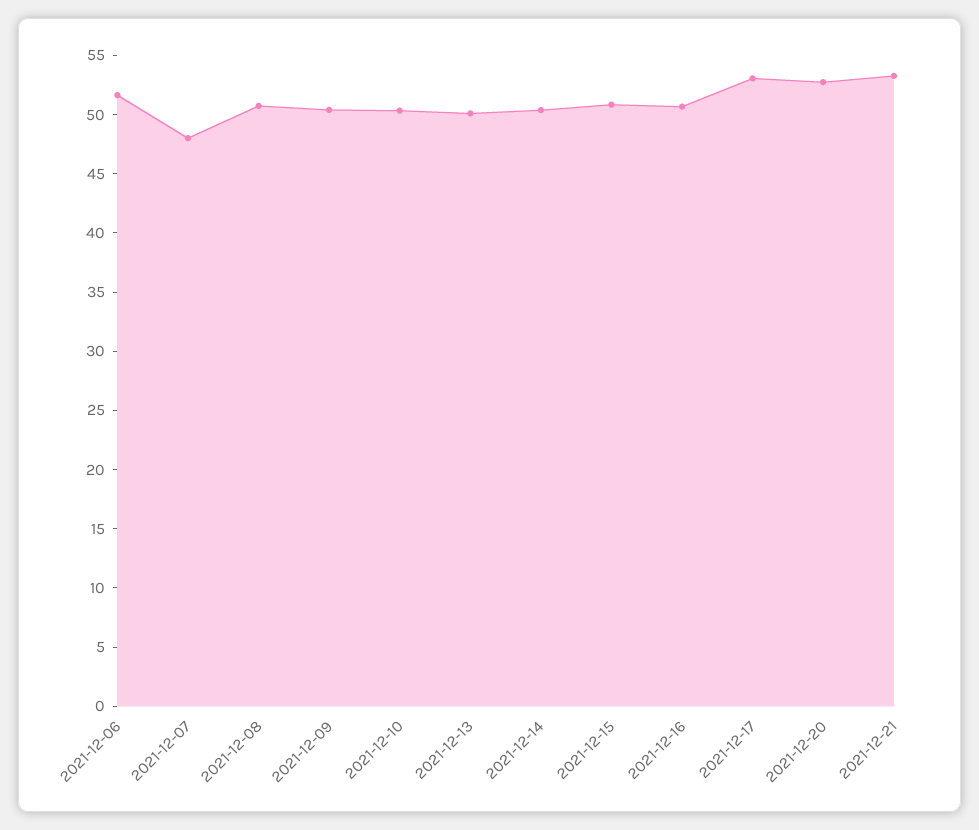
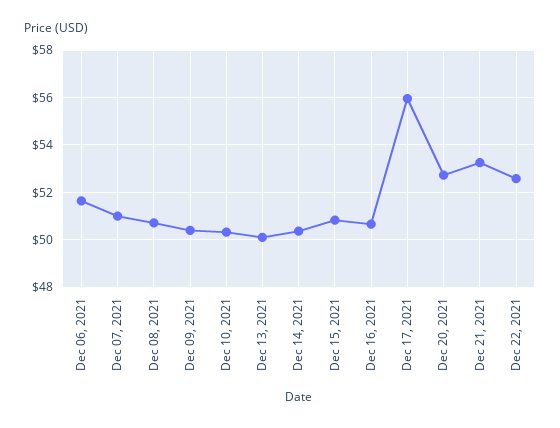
2021-12-07: 48 -> 51
2021-12-17: 53 -> 56
Dec 22, 2021: none -> 52.5

